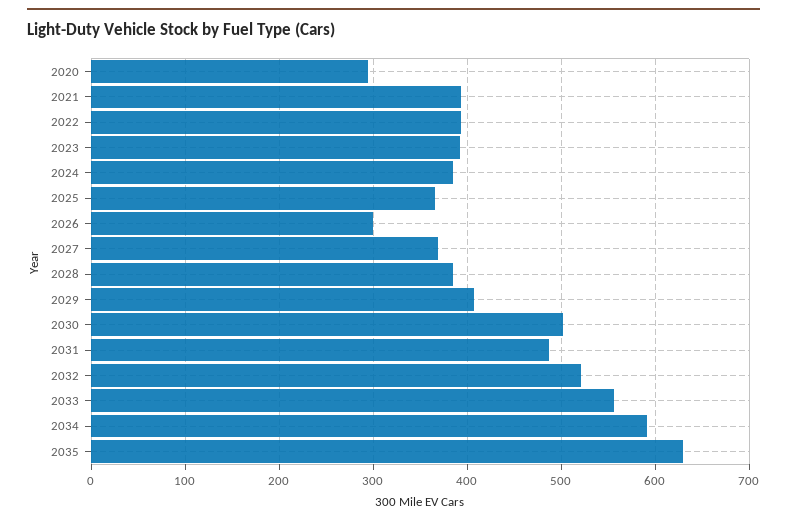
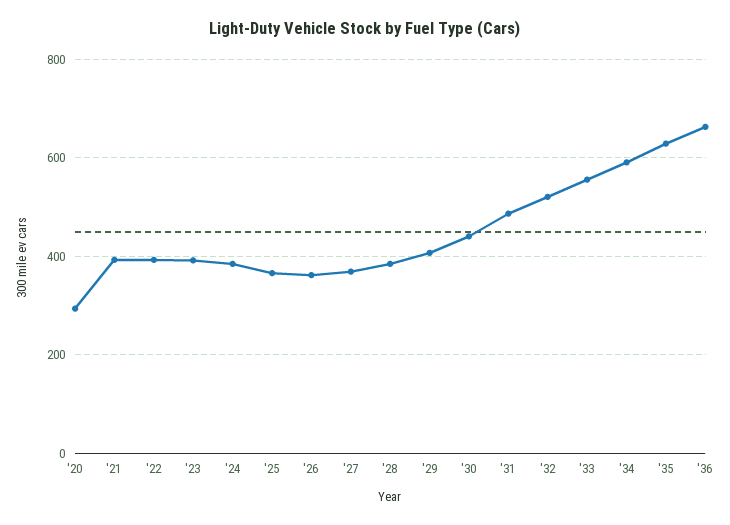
2026: 300 -> 360
2030: 500 -> 440
'36: none -> 660

